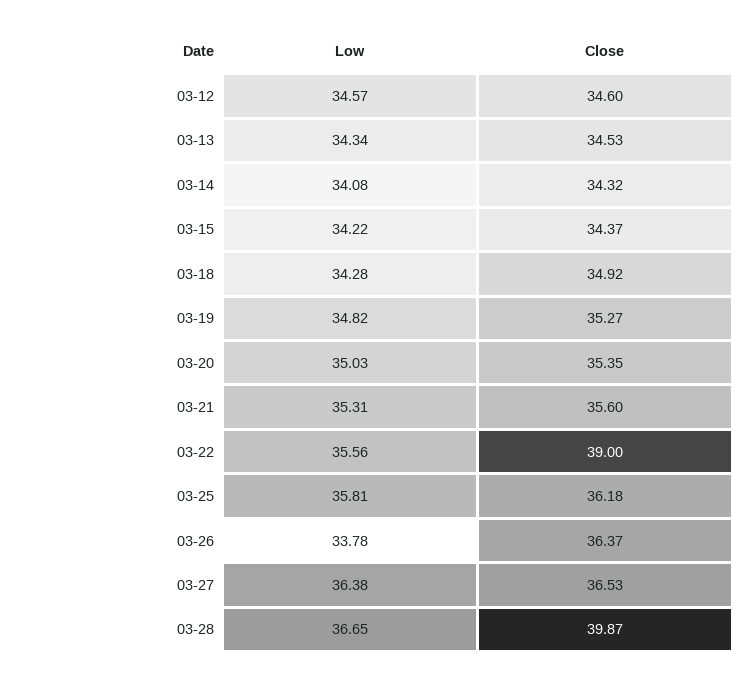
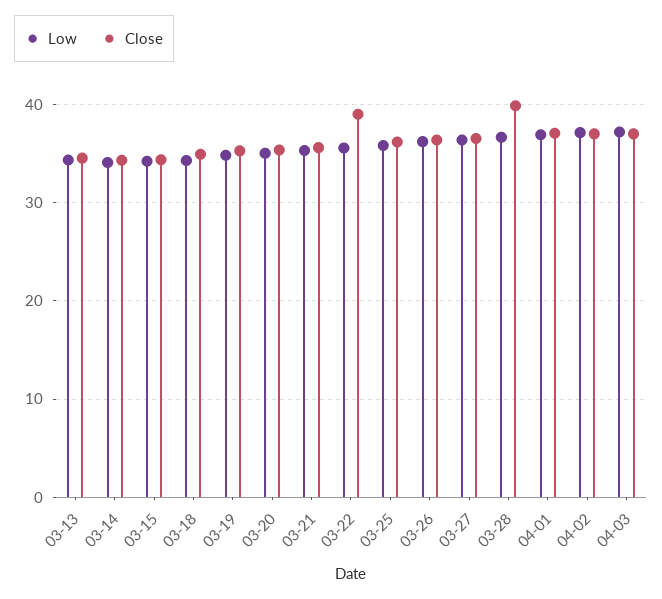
Low, 03-12: 34.57 -> none
Close, 03-12: 34.6 -> none
Low, 03-26: 33.78 -> 36
Low, 04-01: none -> 37
Close, 04-01: none -> 37
Low, 04-02: none -> 37
Close, 04-02: none -> 37
Low, 04-03: none -> 37
Close, 04-03: none -> 37

